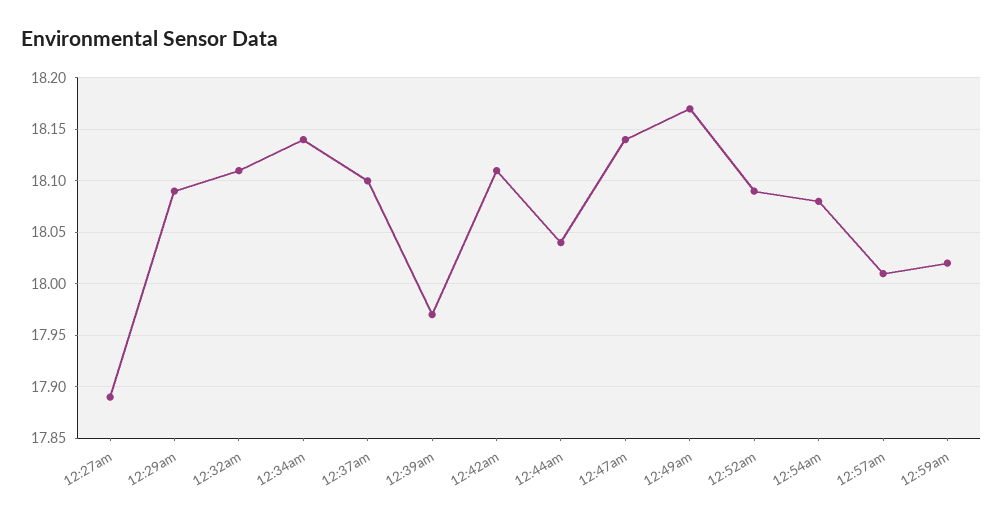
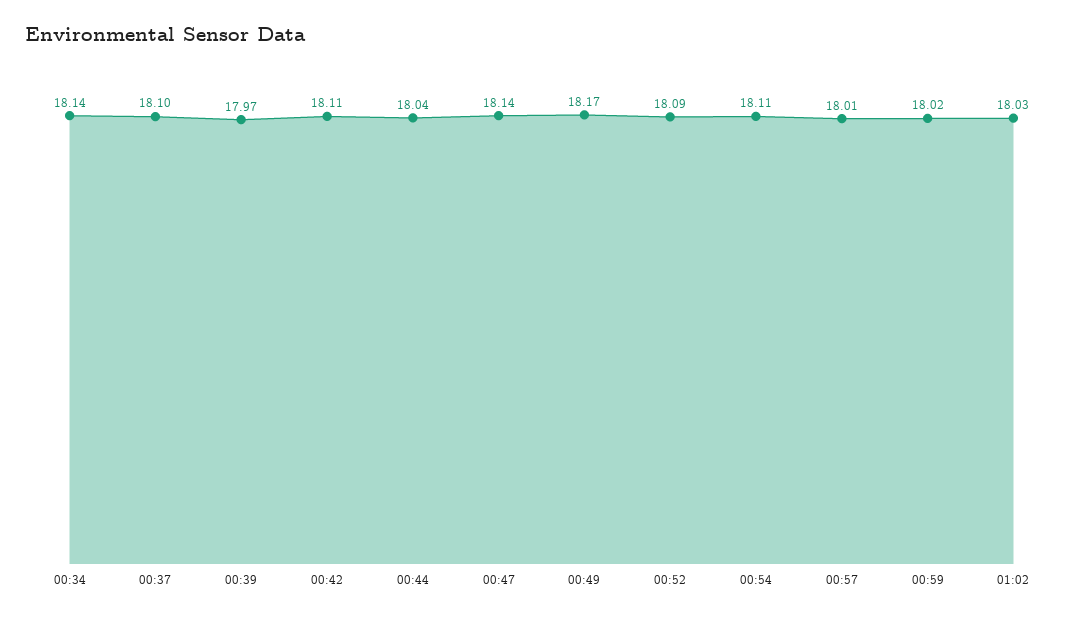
12:27am: 17.89 -> none
12:29am: 18.09 -> none
12:32am: 18.11 -> none
12:54am: 18.08 -> 18.11
01:02: none -> 18.03

